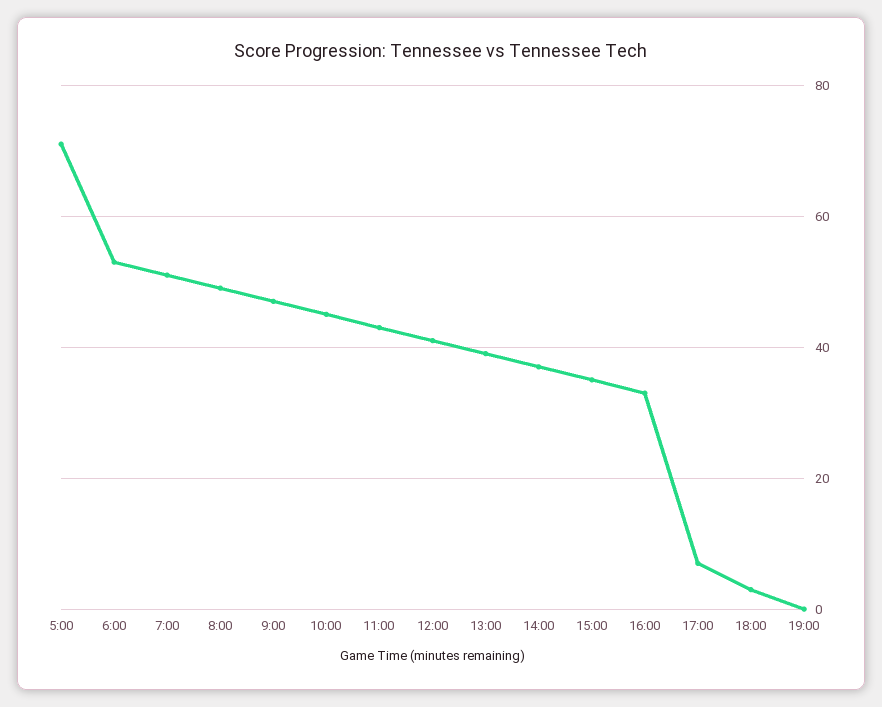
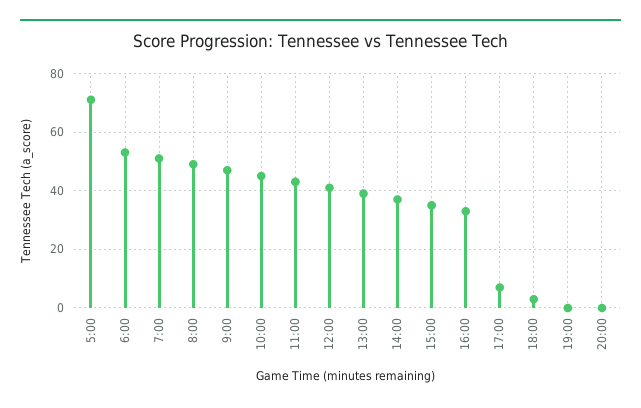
20:00: none -> 0

